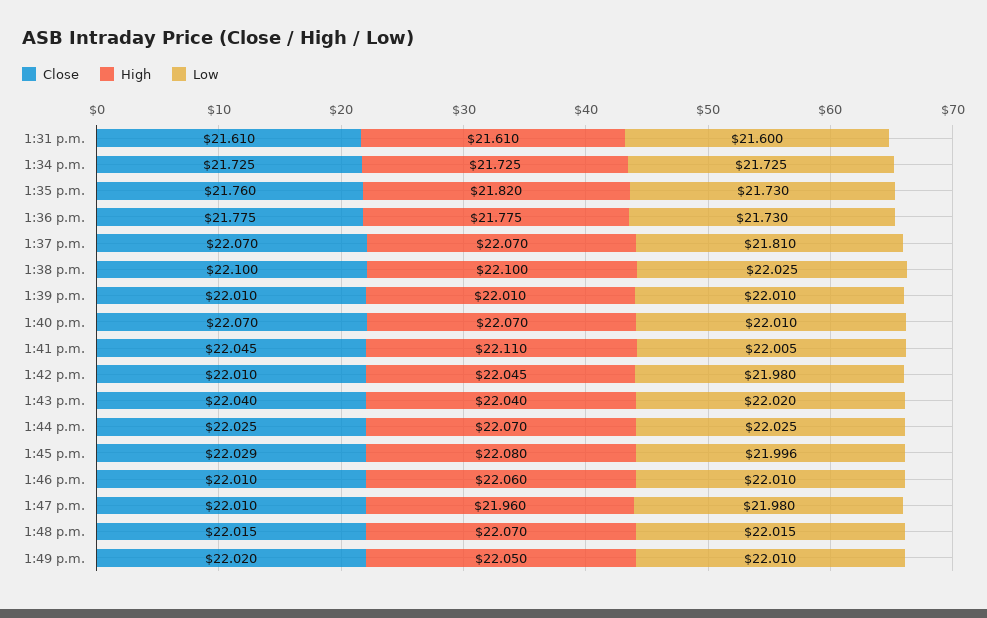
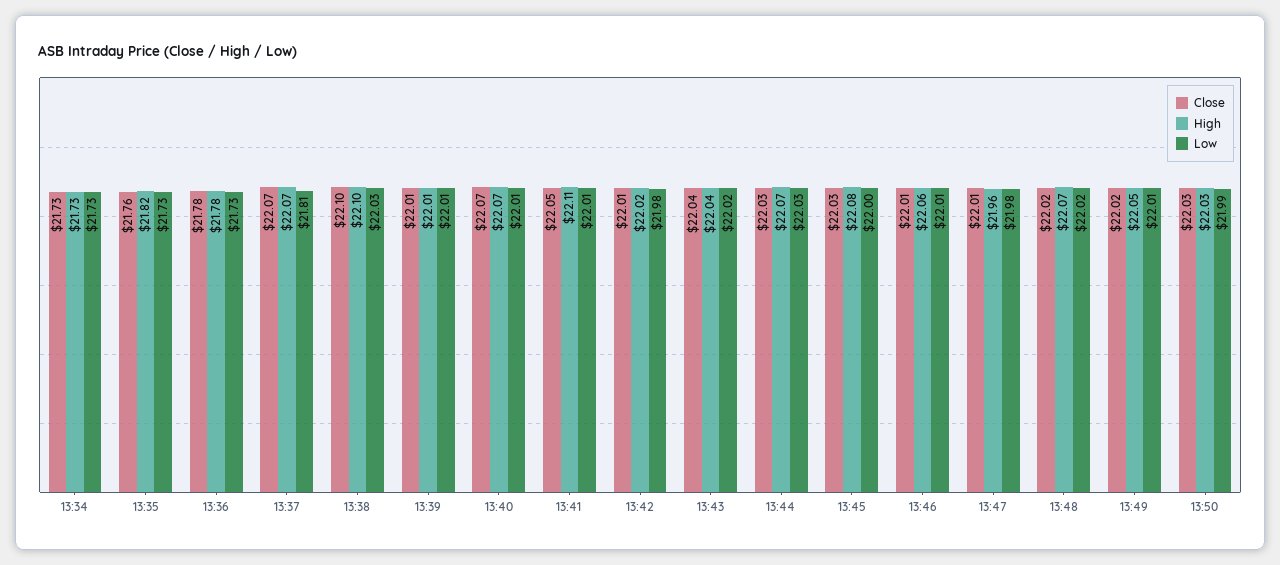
Close, 1:31 p.m.: 21.61 -> none
High, 1:31 p.m.: 21.61 -> none
Low, 1:31 p.m.: 21.6 -> none
High, 1:42 p.m.: 22.045 -> 22.02
Close, 13:50: none -> 22.03
High, 13:50: none -> 22.03
Low, 13:50: none -> 21.99

